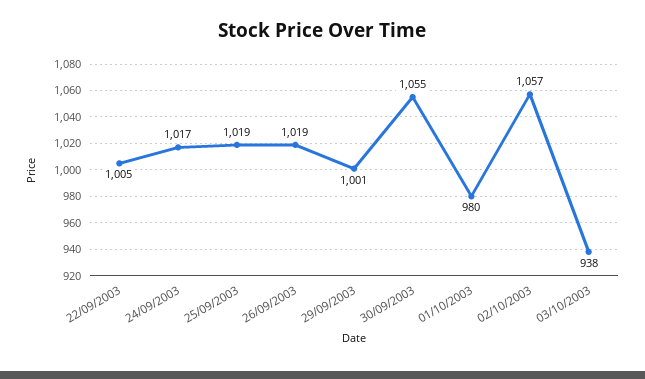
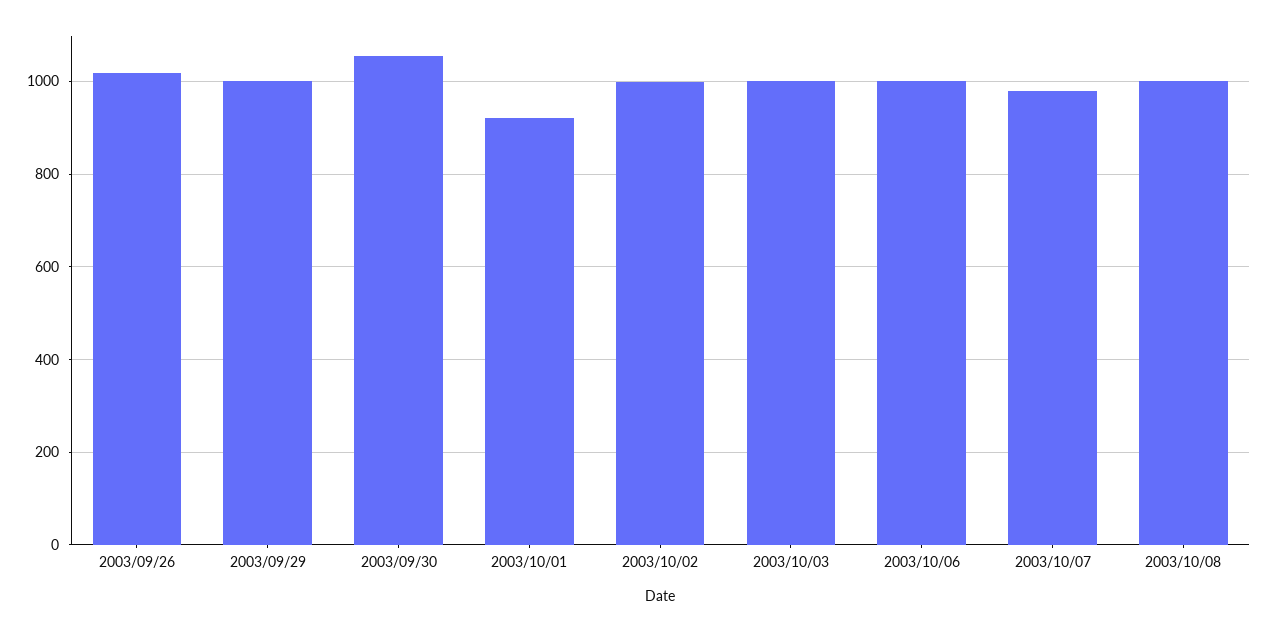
22/09/2003: 1005 -> none
24/09/2003: 1017 -> none
25/09/2003: 1019 -> none
01/10/2003: 980 -> 920
02/10/2003: 1057 -> 1000
03/10/2003: 938 -> 1000
2003/10/06: none -> 1000
2003/10/07: none -> 980
2003/10/08: none -> 1000

